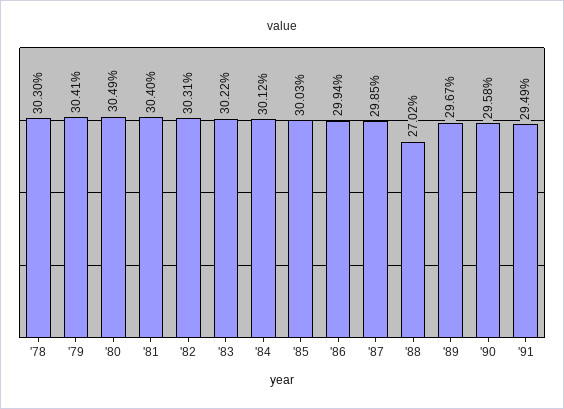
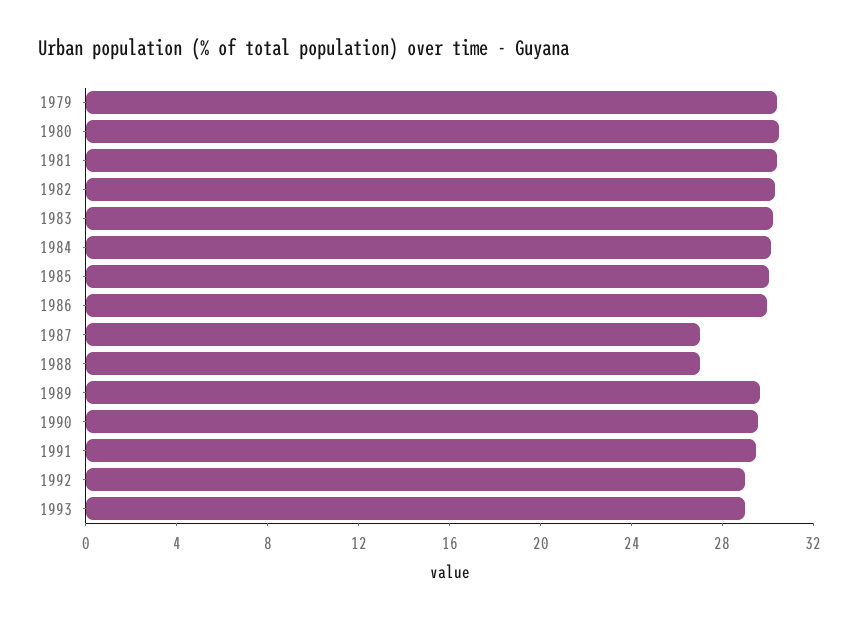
'78: 30.3 -> none
'87: 29.85 -> 27
1992: none -> 29
1993: none -> 29

